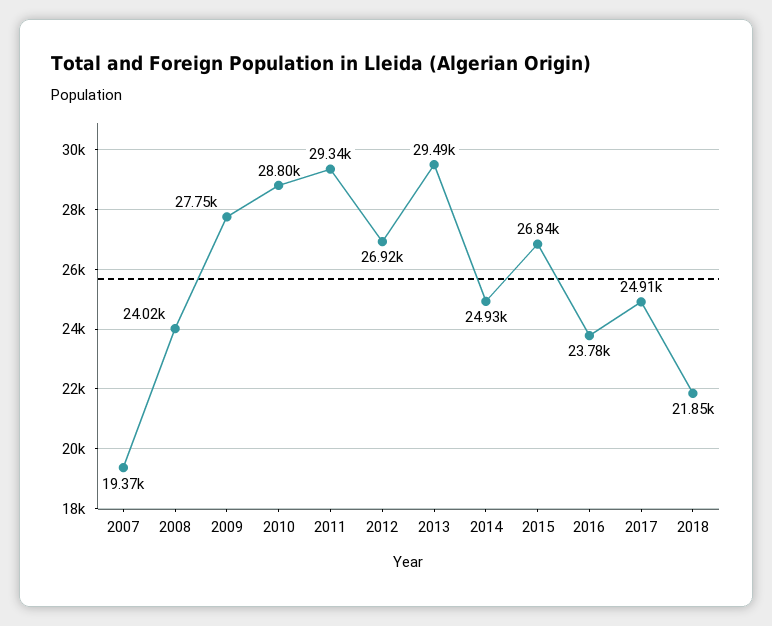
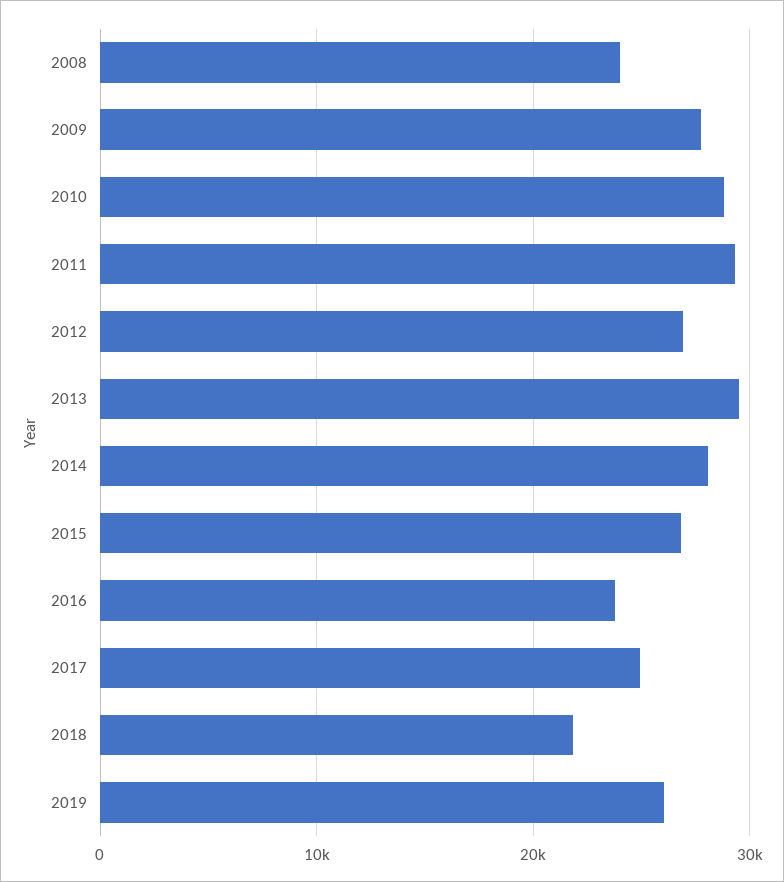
2007: 19370 -> none
2014: 24930 -> 28000
2019: none -> 26000

